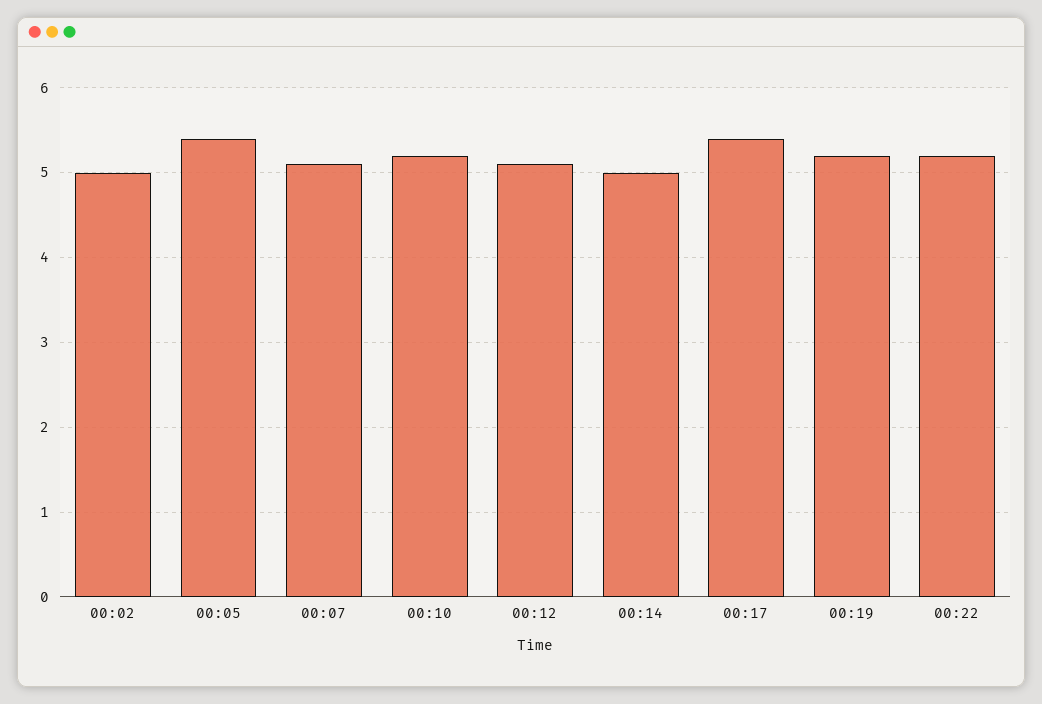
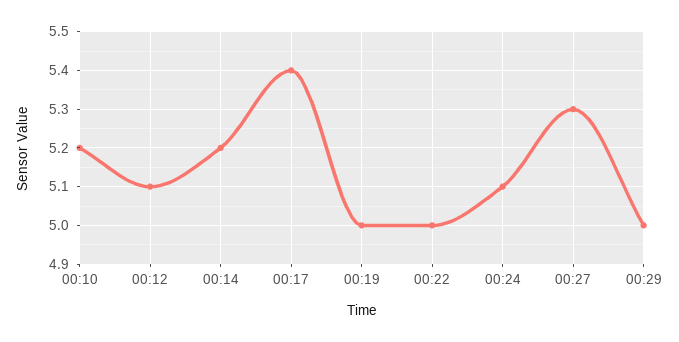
00:02: 5 -> none
00:05: 5.4 -> none
00:07: 5.1 -> none
00:14: 5 -> 5.2
00:19: 5.2 -> 5
00:22: 5.2 -> 5
00:24: none -> 5.1
00:27: none -> 5.3
00:29: none -> 5

